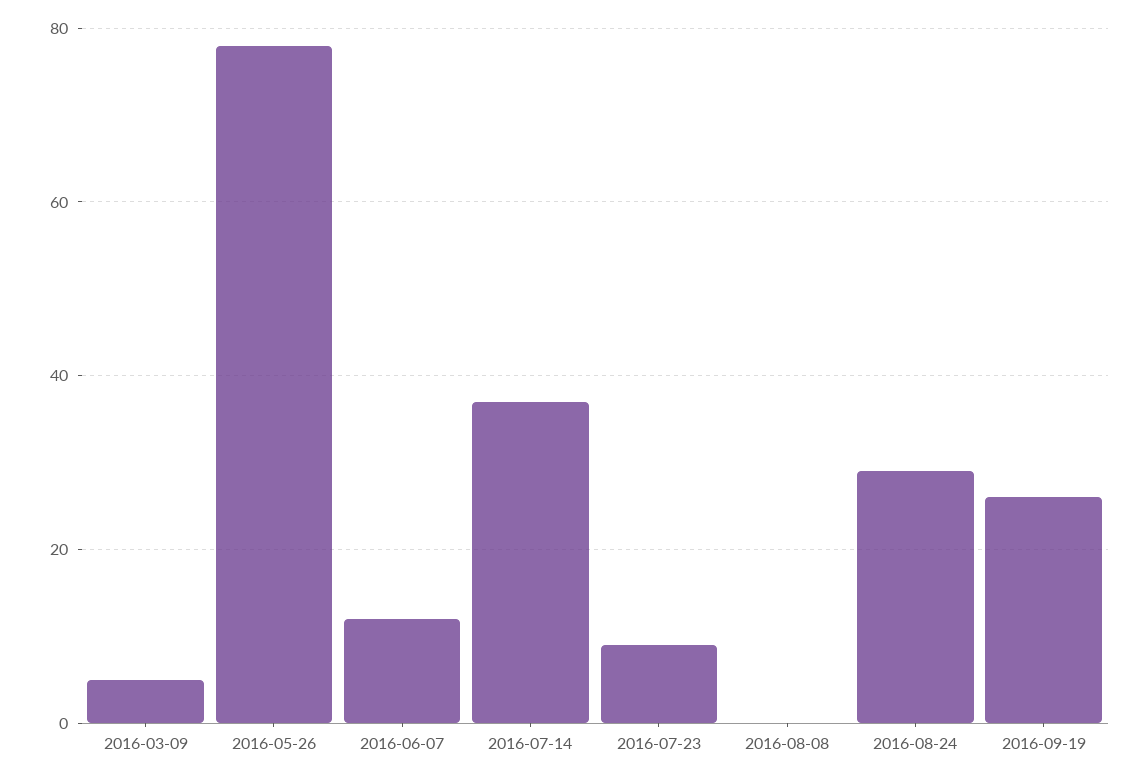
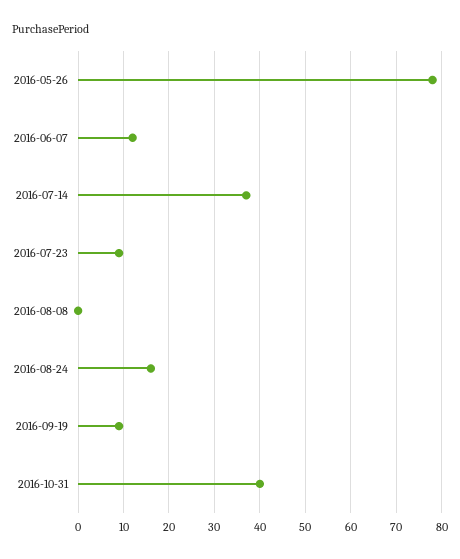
2016-03-09: 5 -> none
2016-08-24: 30 -> 15
2016-09-19: 25 -> 10
2016-10-31: none -> 40

